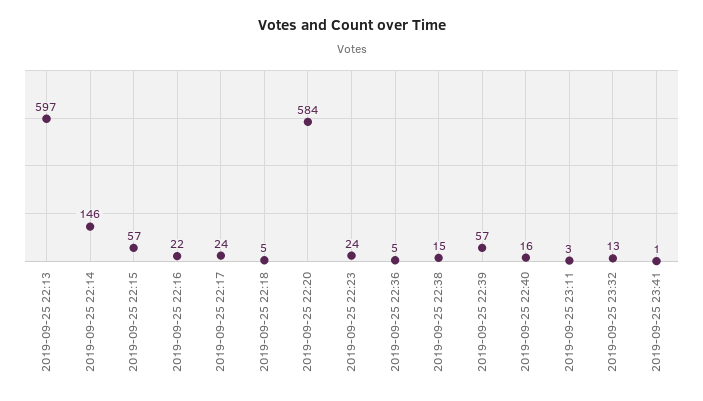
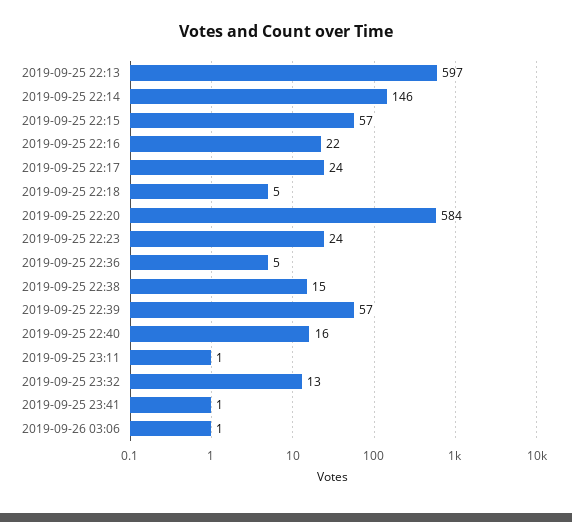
2019-09-25 23:11: 3 -> 1
2019-09-26 03:06: none -> 1

